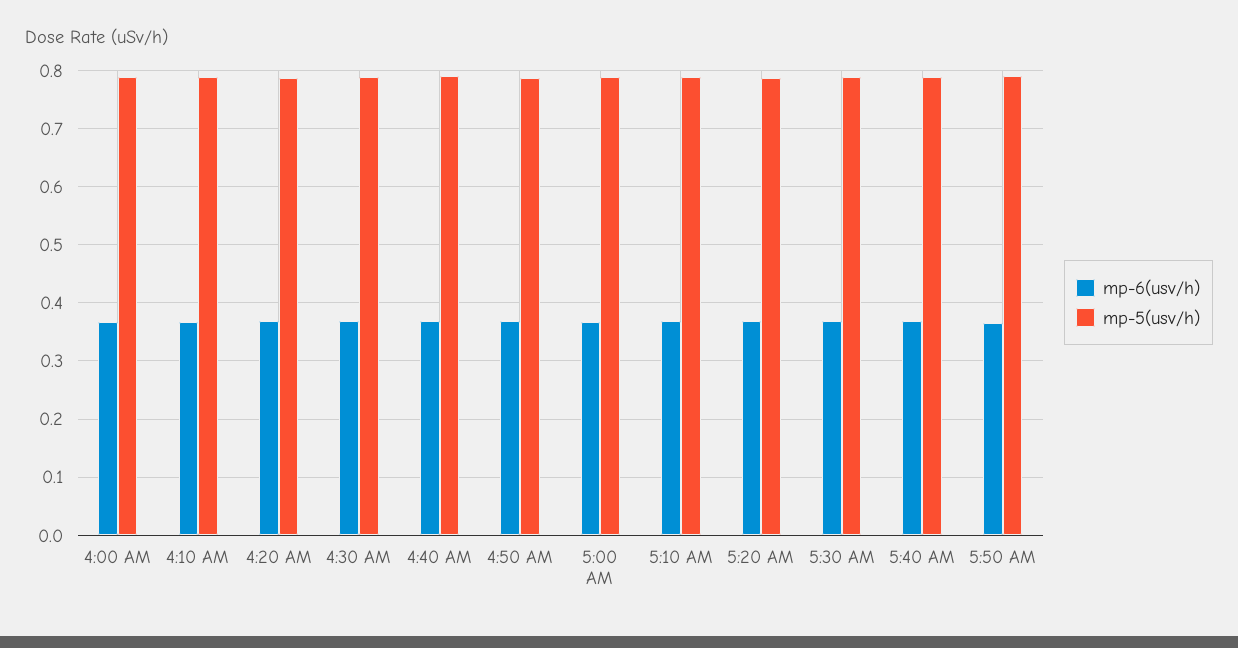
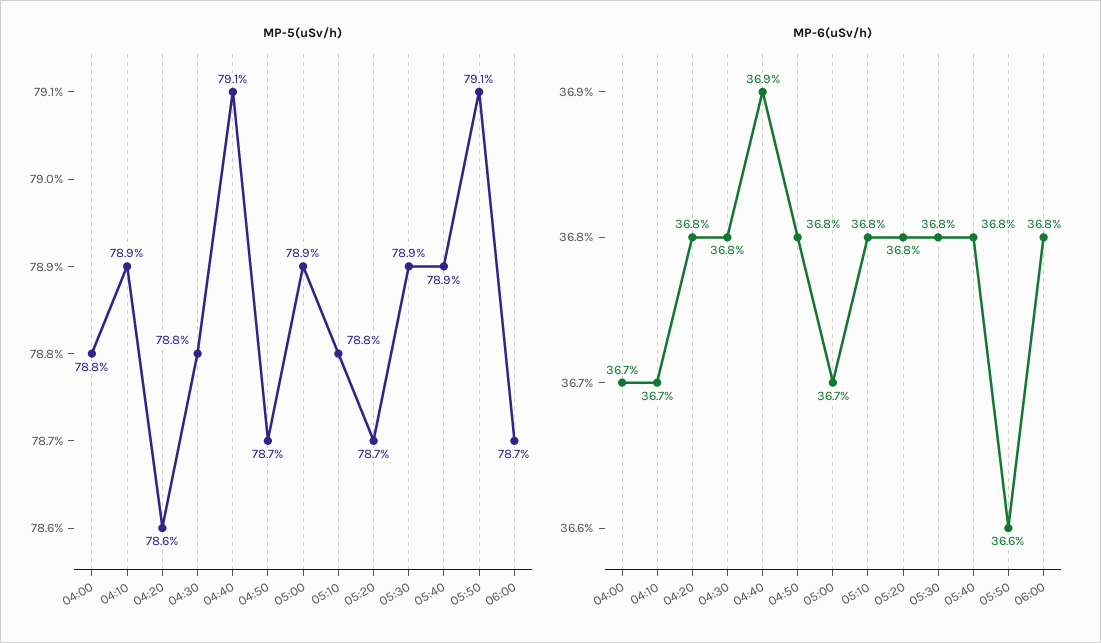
mp-5(usv/h), 06:00: none -> 0.787
mp-6(usv/h), 06:00: none -> 0.368

